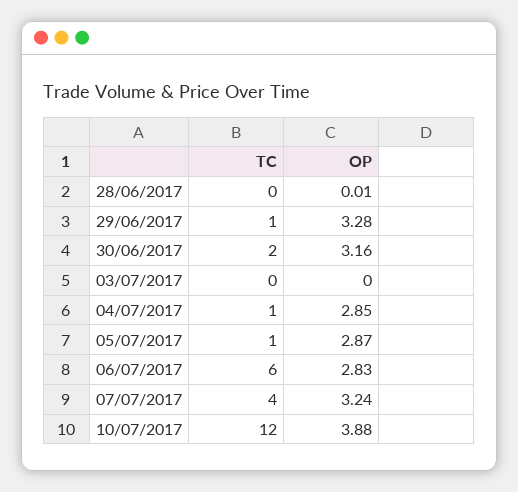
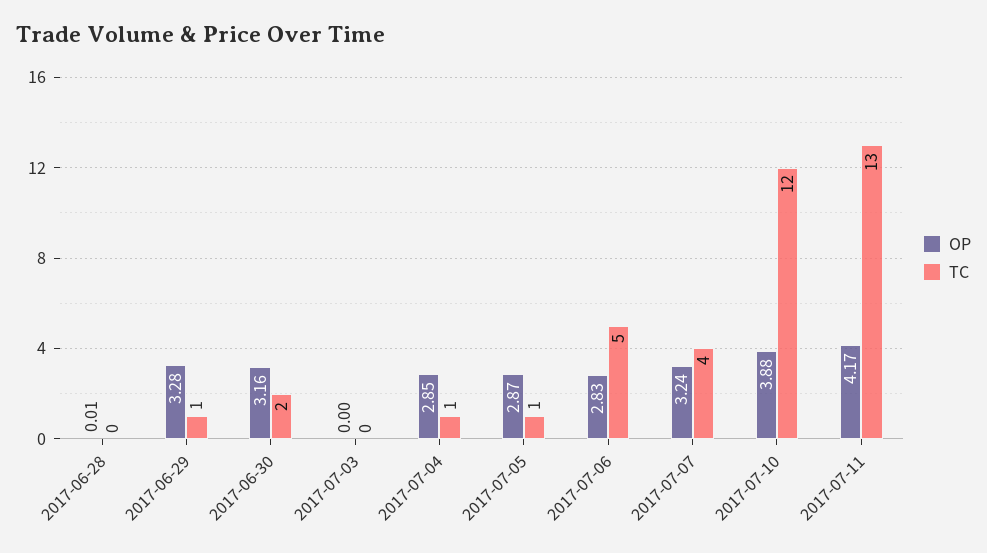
TC, 06/07/2017: 6 -> 5
OP, 2017-07-11: none -> 4.17
TC, 2017-07-11: none -> 13

